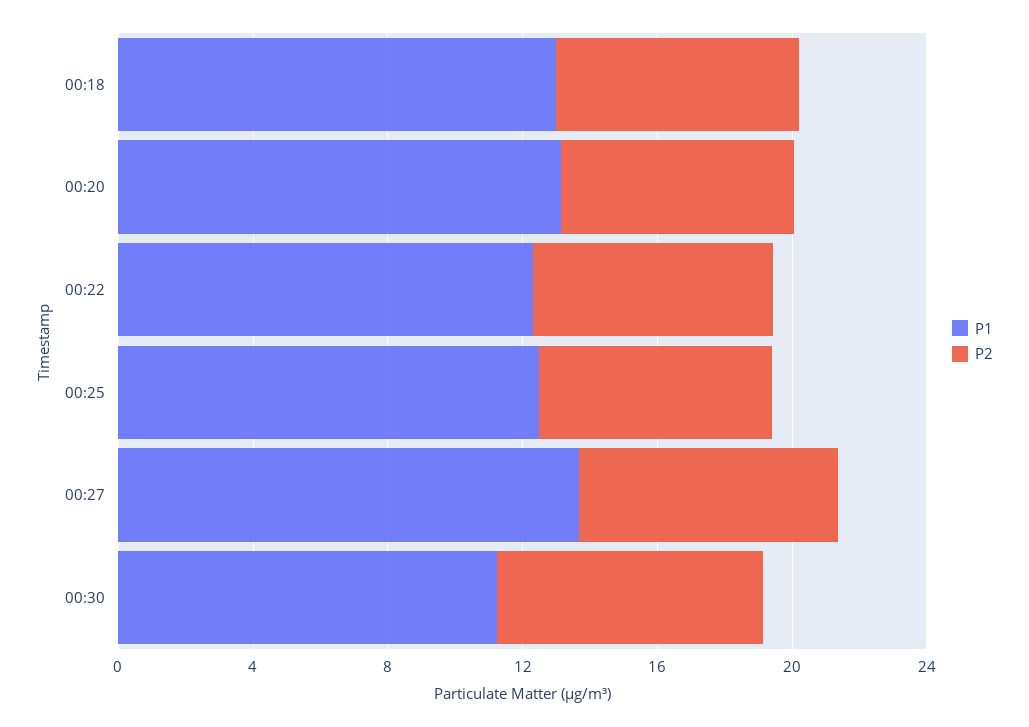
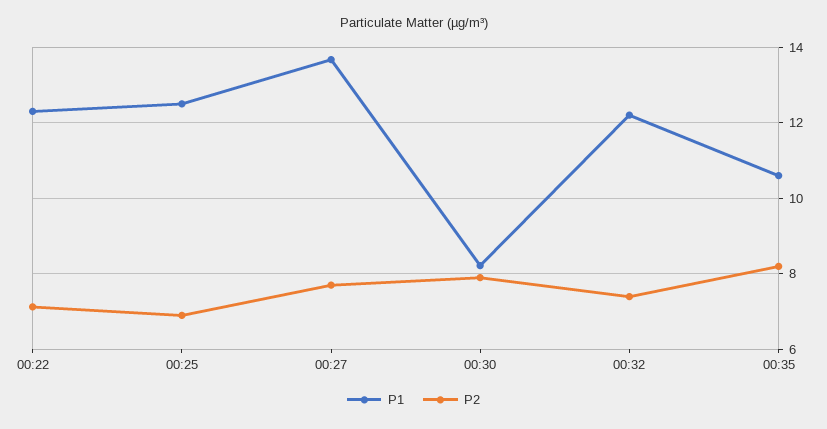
P1, 00:18: 13 -> none
P2, 00:18: 7 -> none
P1, 00:20: 13 -> none
P2, 00:20: 7 -> none
P1, 00:30: 11 -> 8.2
P1, 00:32: none -> 12.2
P2, 00:32: none -> 7.4
P1, 00:35: none -> 10.6
P2, 00:35: none -> 8.2

